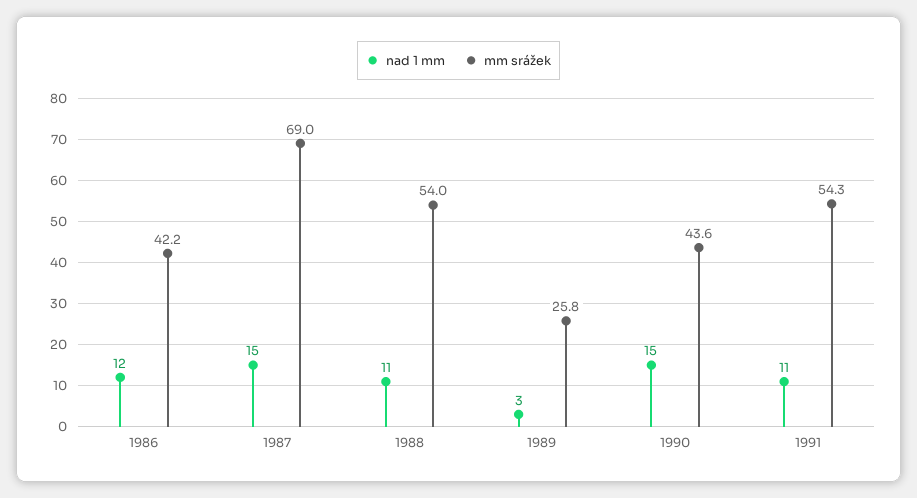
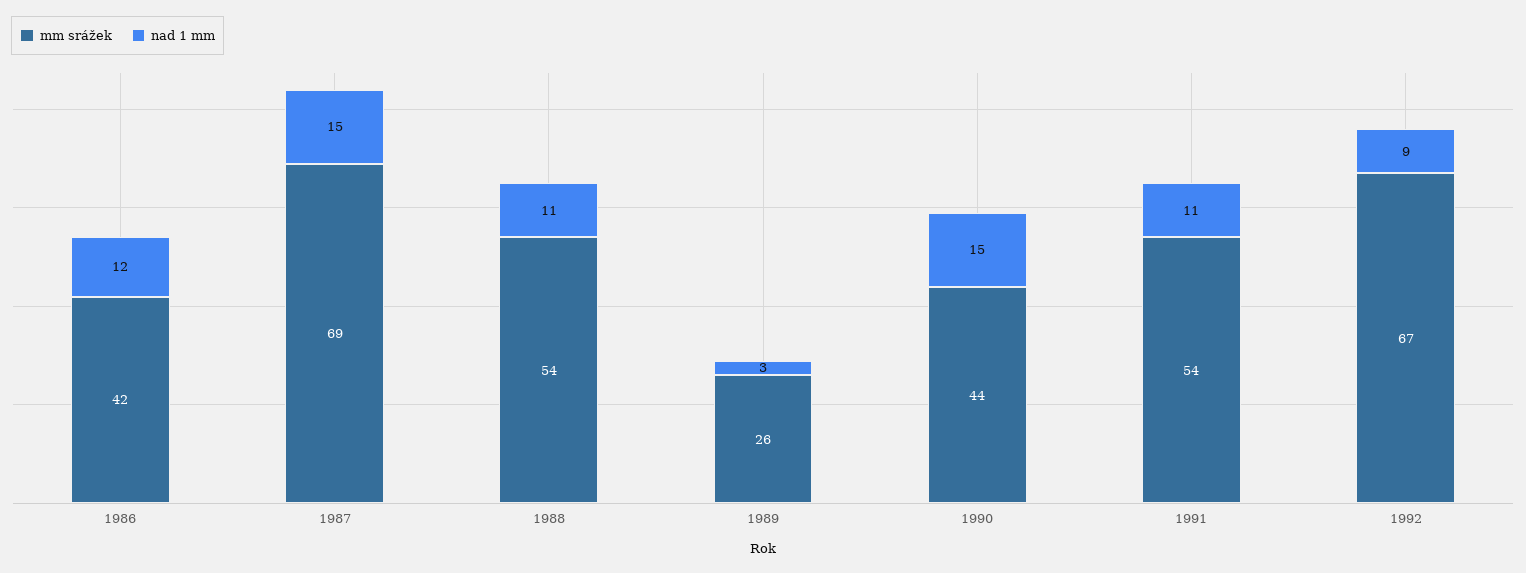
mm srážek, 1992: none -> 67
nad 1 mm, 1992: none -> 9

